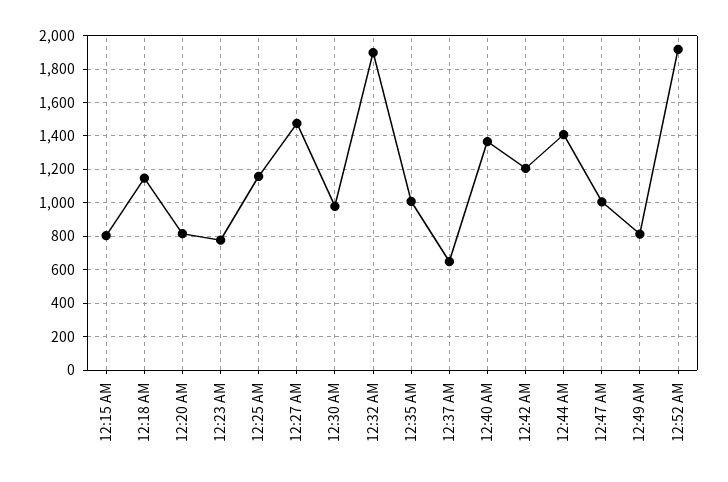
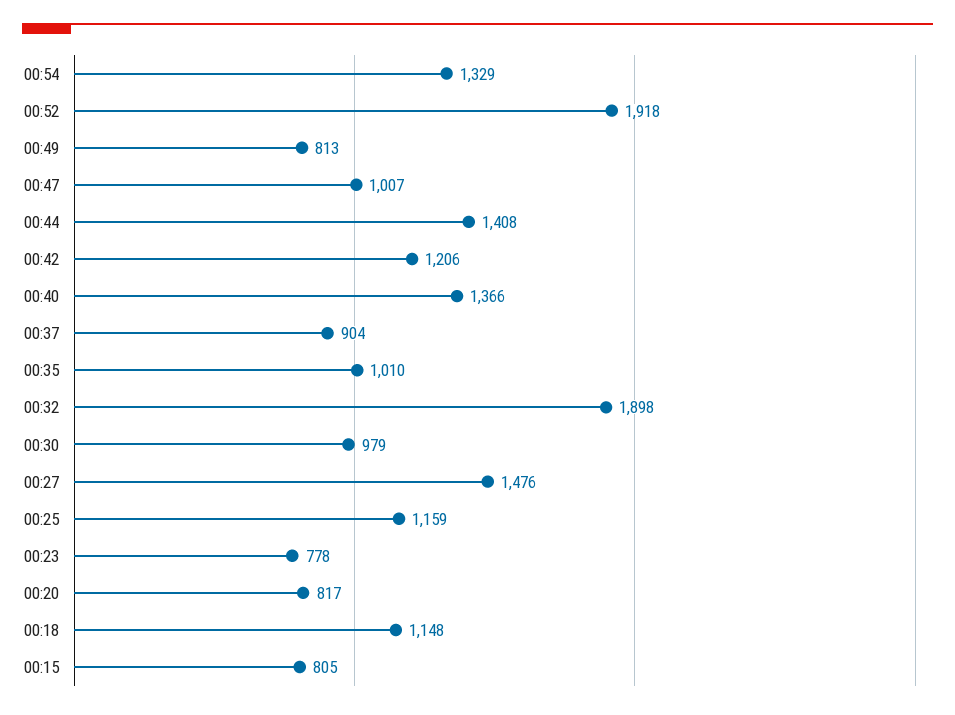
12:37 AM: 650 -> 904
00:54: none -> 1329

